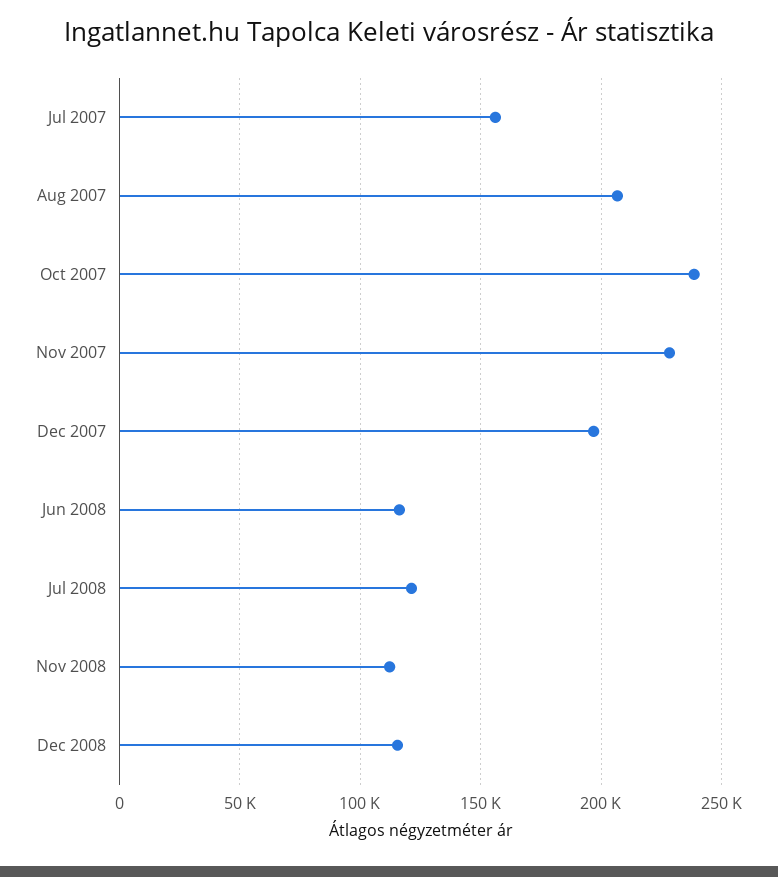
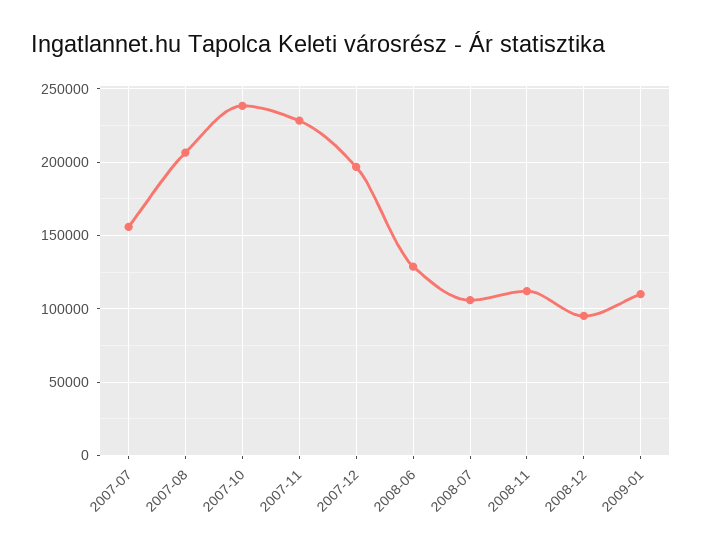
Jun 2008: 115000 -> 130000
Jul 2008: 120000 -> 105000
Dec 2008: 115000 -> 95000
2009-01: none -> 110000

